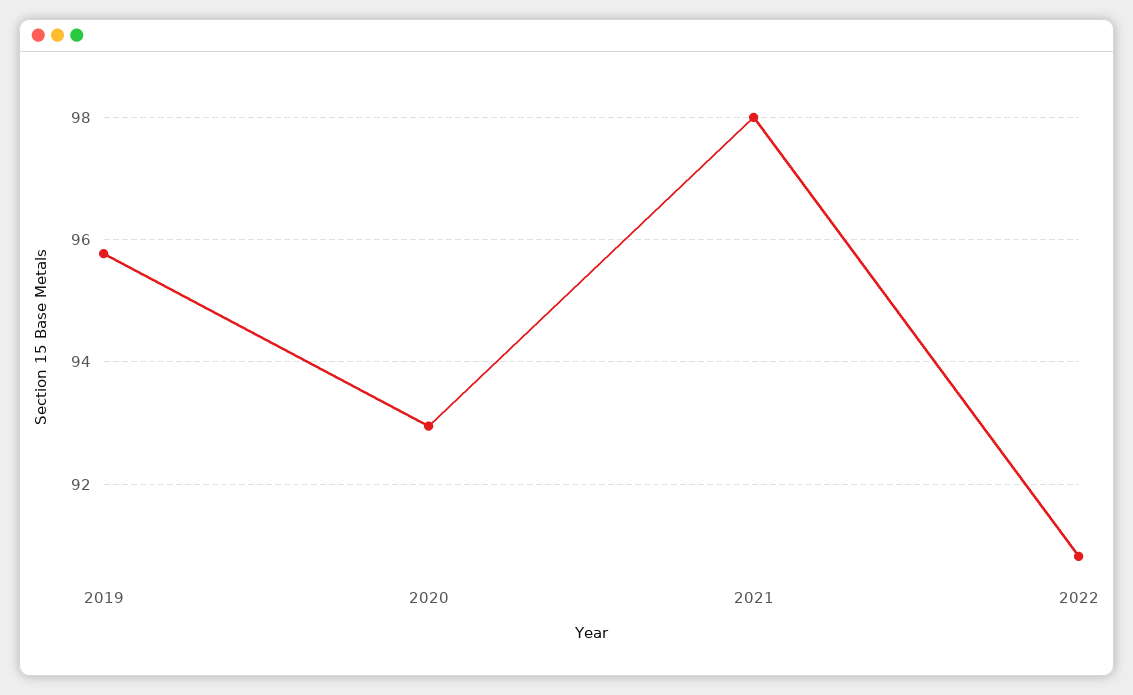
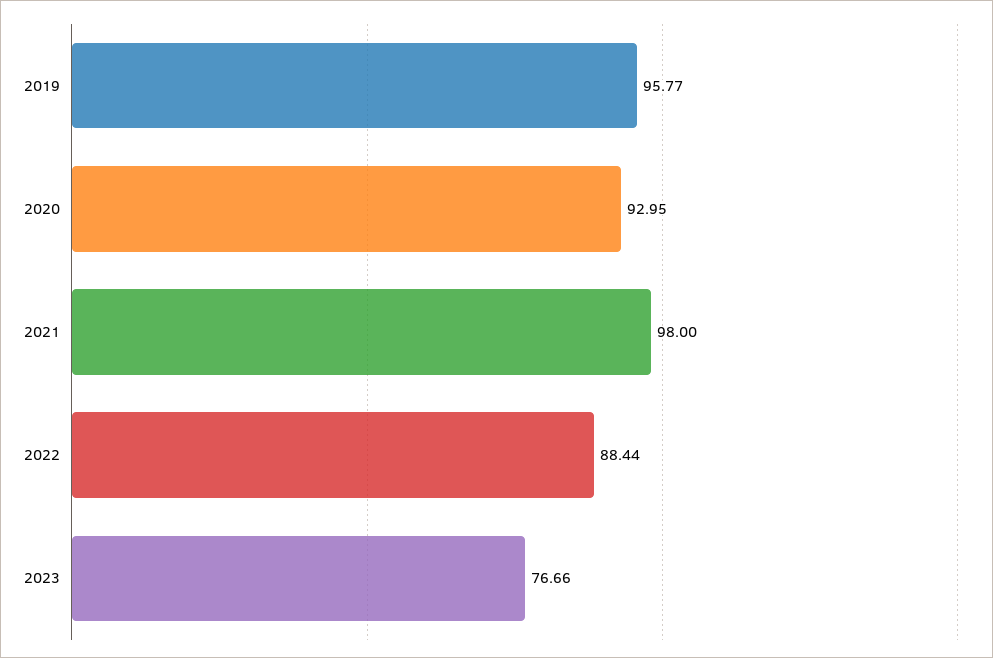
2022: 90.8 -> 88.44
2023: none -> 76.66

